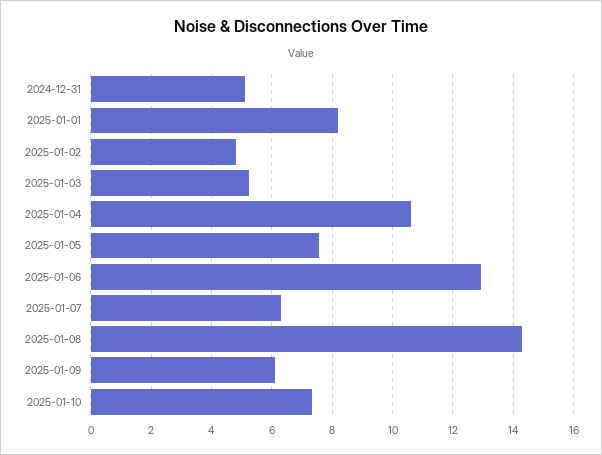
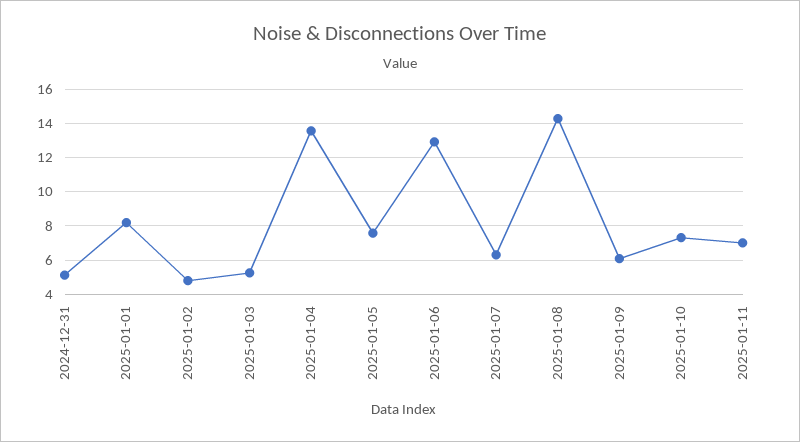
2025-01-04: 10.6 -> 13.5
2025-01-11: none -> 7

